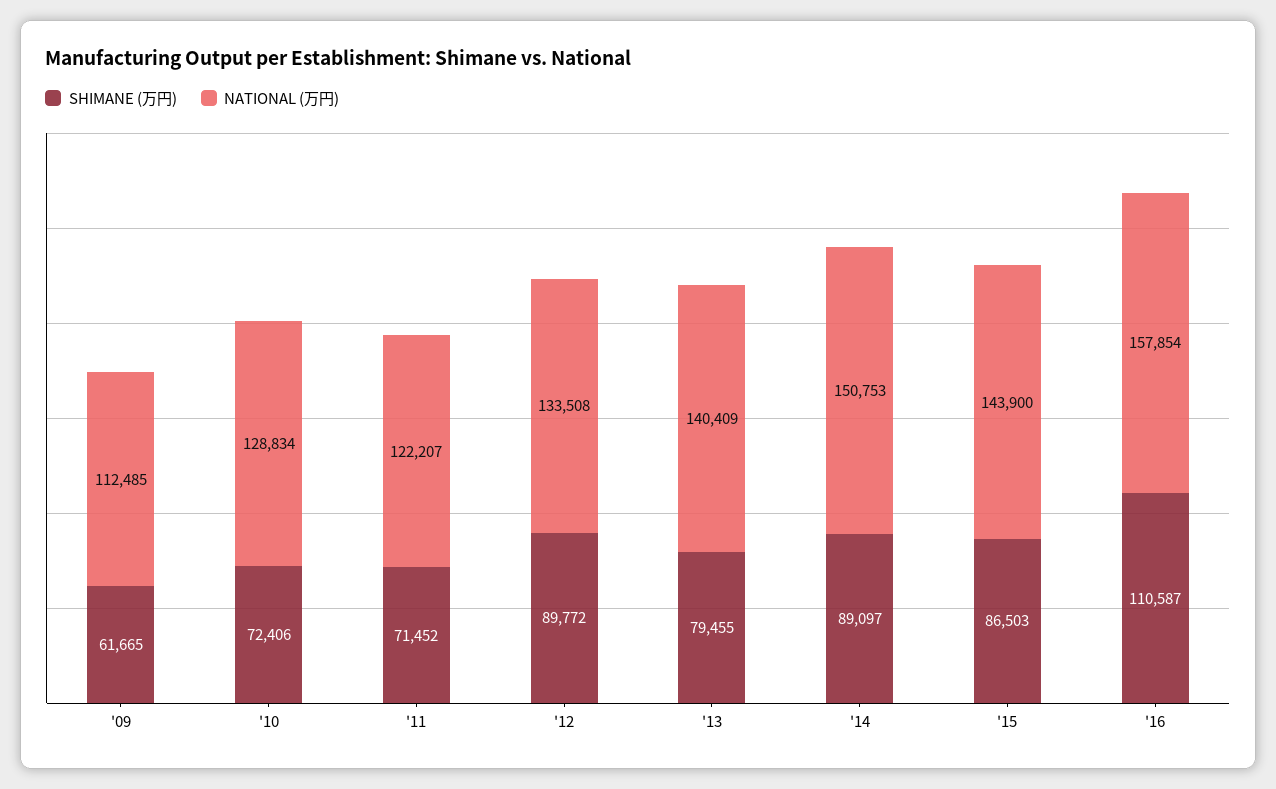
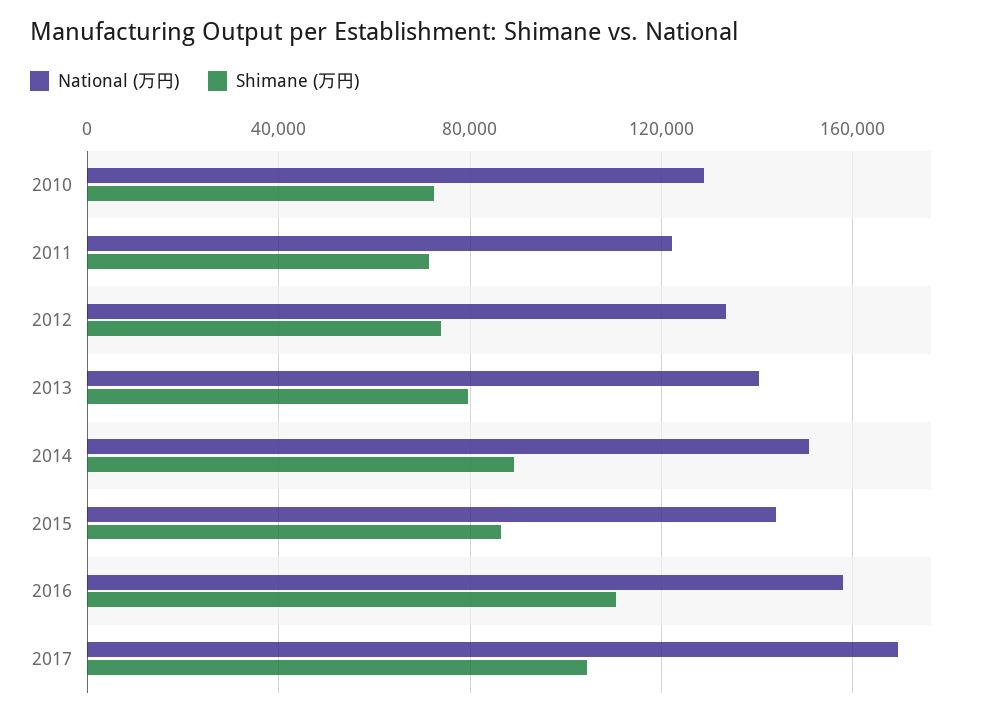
SHIMANE (万円), '09: 61665 -> none
NATIONAL (万円), '09: 112485 -> none
SHIMANE (万円), '12: 89772 -> 75000
NATIONAL (万円), 2017: none -> 170000
SHIMANE (万円), 2017: none -> 105000

